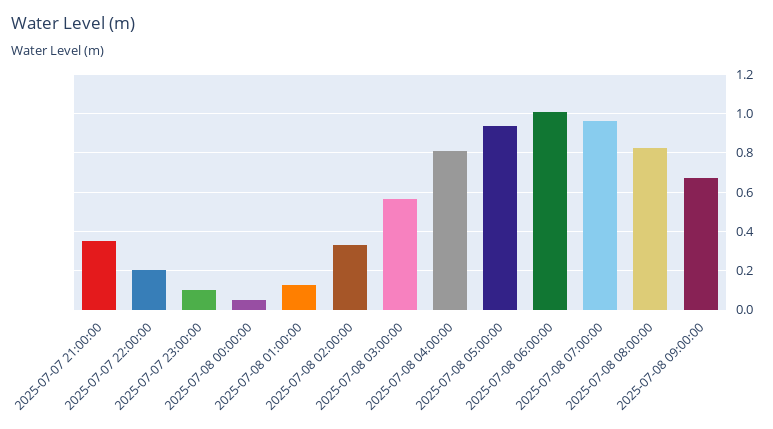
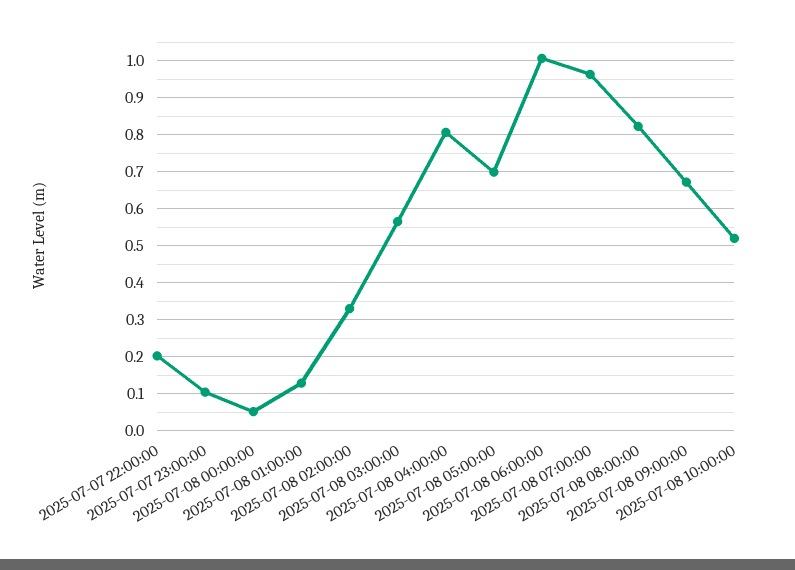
2025-07-07 21:00:00: 0.35 -> none
2025-07-08 05:00:00: 0.95 -> 0.7
2025-07-08 10:00:00: none -> 0.52

